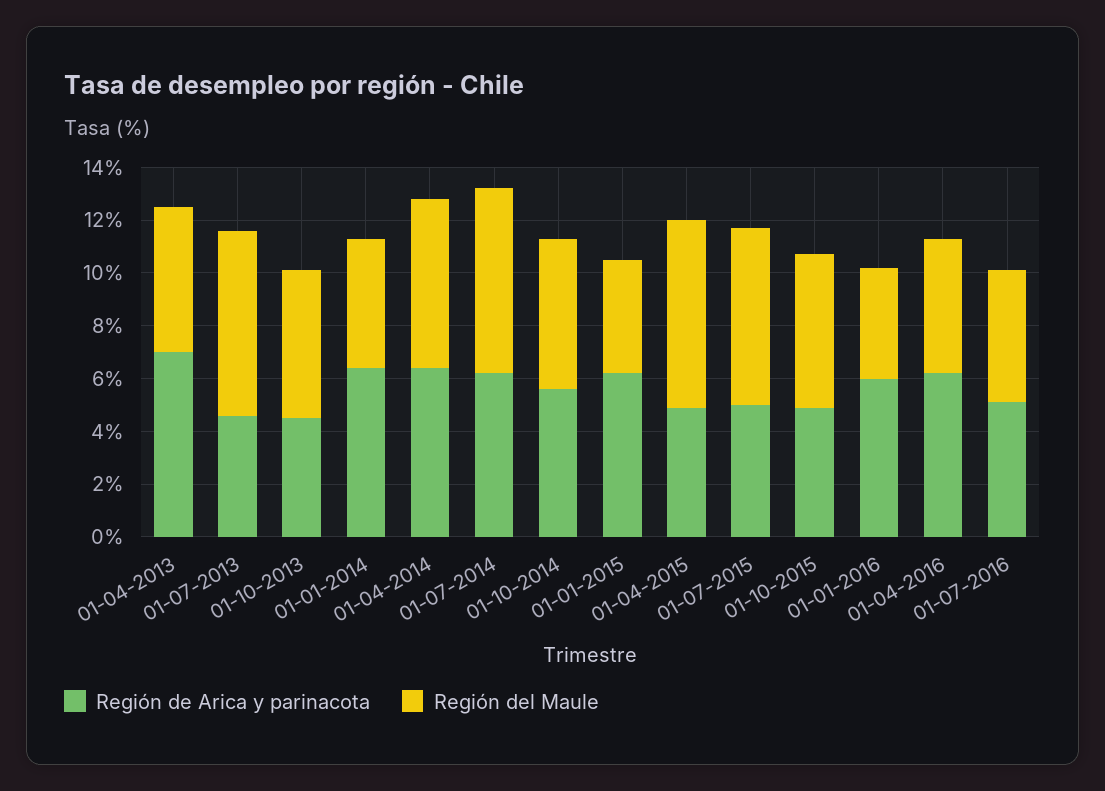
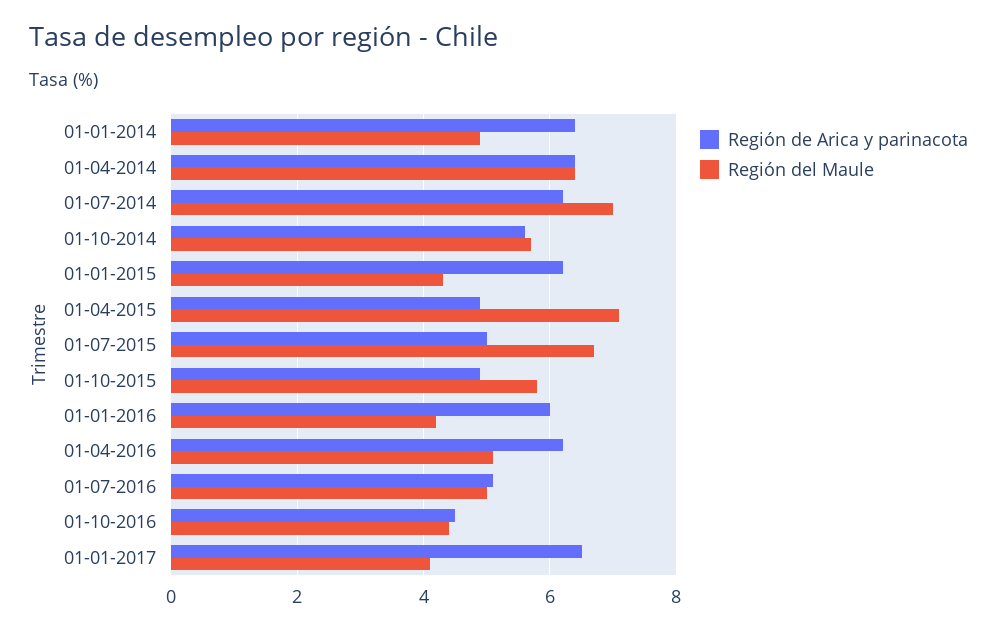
Región de Arica y parinacota, 01-04-2013: 7 -> none
Región del Maule, 01-04-2013: 5.5 -> none
Región de Arica y parinacota, 01-07-2013: 4.5 -> none
Región del Maule, 01-07-2013: 7 -> none
Región de Arica y parinacota, 01-10-2013: 4.5 -> none
Región del Maule, 01-10-2013: 5.5 -> none
Región de Arica y parinacota, 01-10-2016: none -> 4.5
Región del Maule, 01-10-2016: none -> 4.5
Región de Arica y parinacota, 01-01-2017: none -> 6.5
Región del Maule, 01-01-2017: none -> 4

